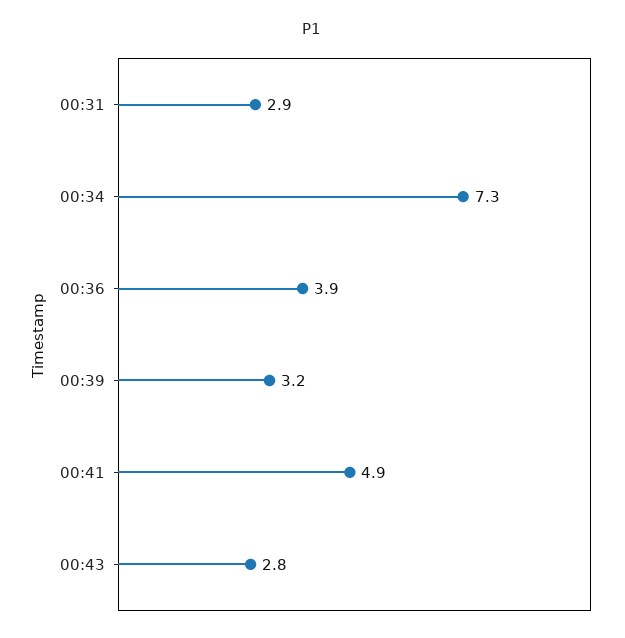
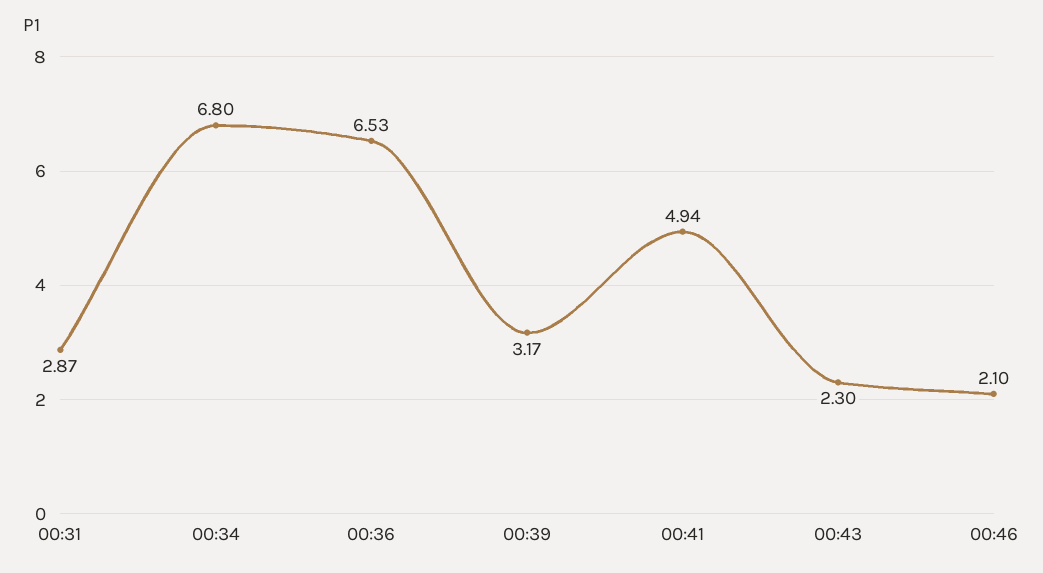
00:34: 7.3 -> 6.8
00:36: 3.9 -> 6.53
00:43: 2.8 -> 2.3
00:46: none -> 2.1

